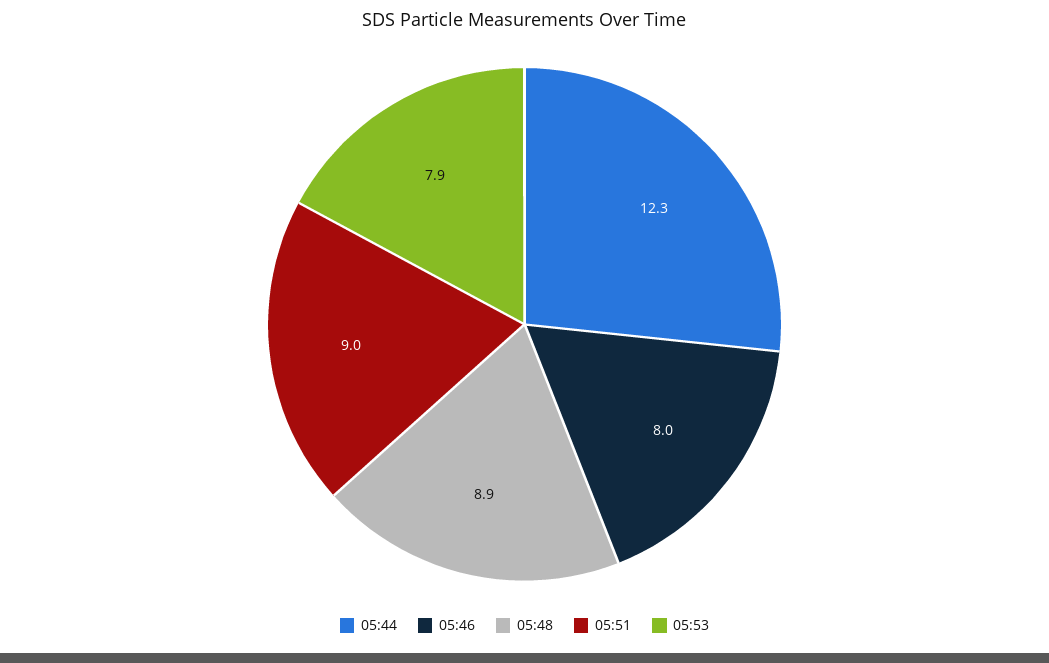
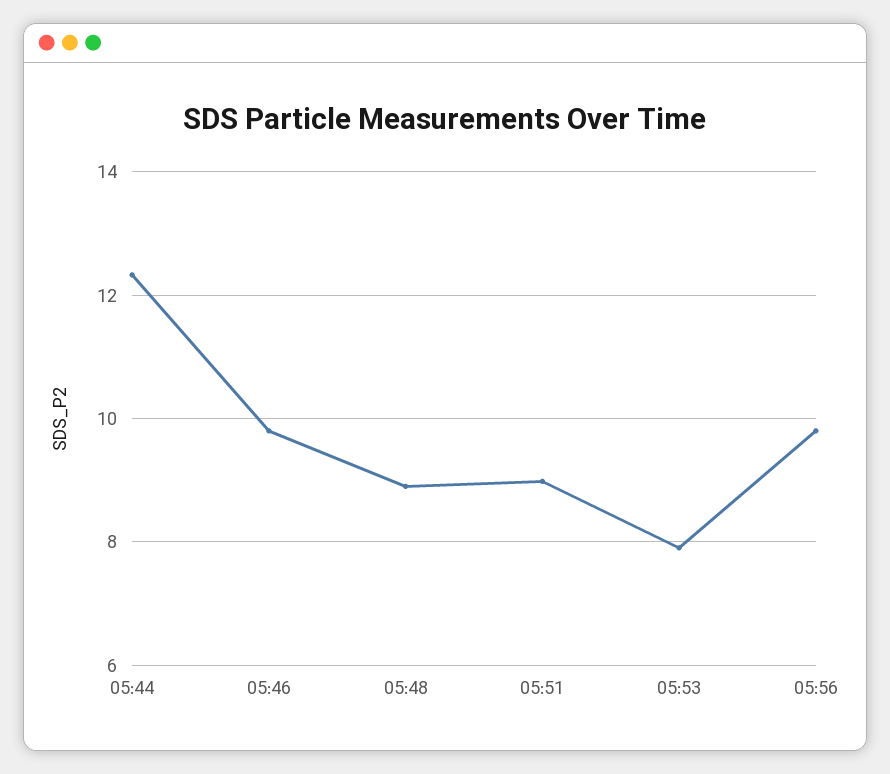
05:46: 8 -> 9.8
05:56: none -> 9.8

